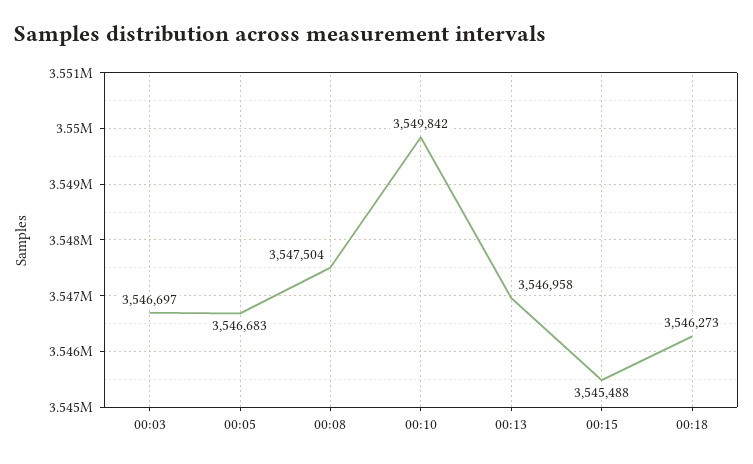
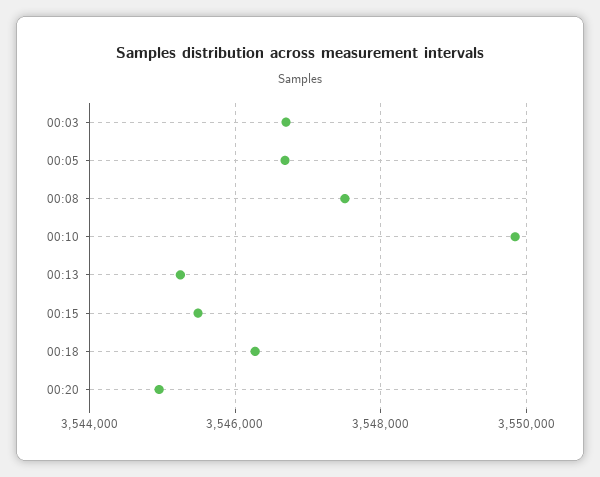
00:13: 3546958 -> 3545200
00:20: none -> 3545000

